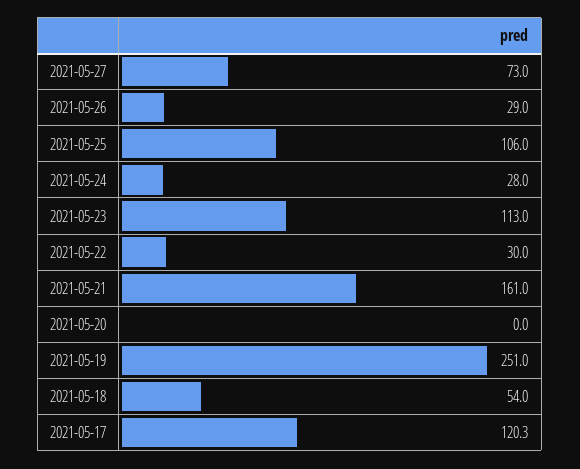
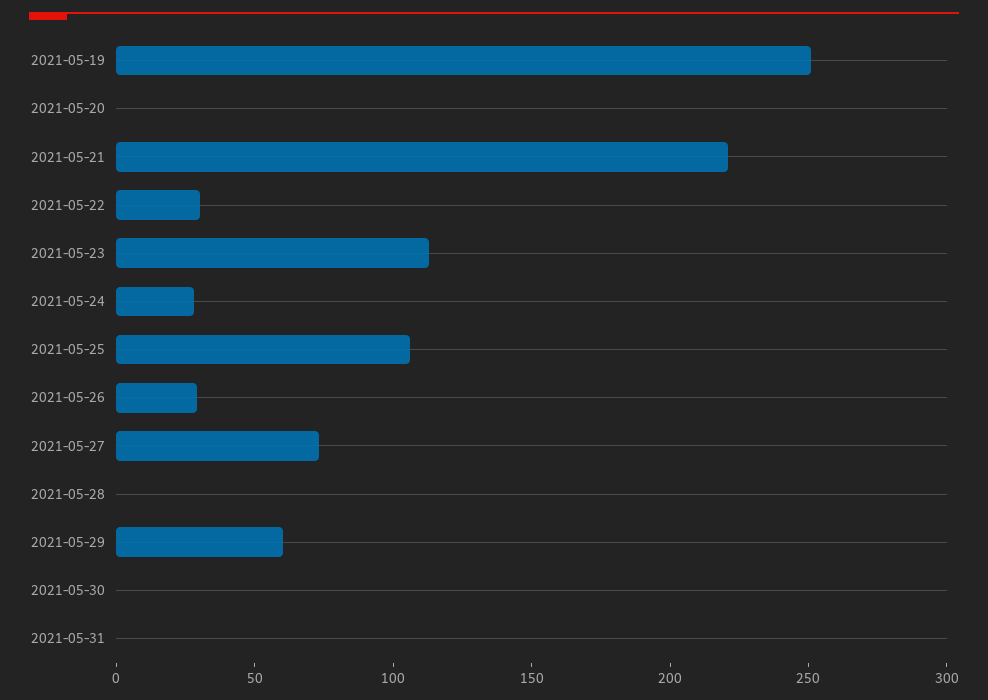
2021-05-21: 161 -> 220
2021-05-18: 54 -> none
2021-05-17: 120.3 -> none
2021-05-28: none -> 0
2021-05-29: none -> 60
2021-05-30: none -> 0
2021-05-31: none -> 0

